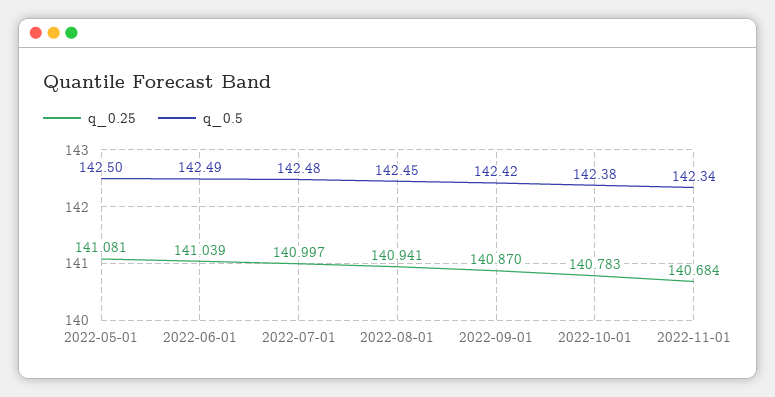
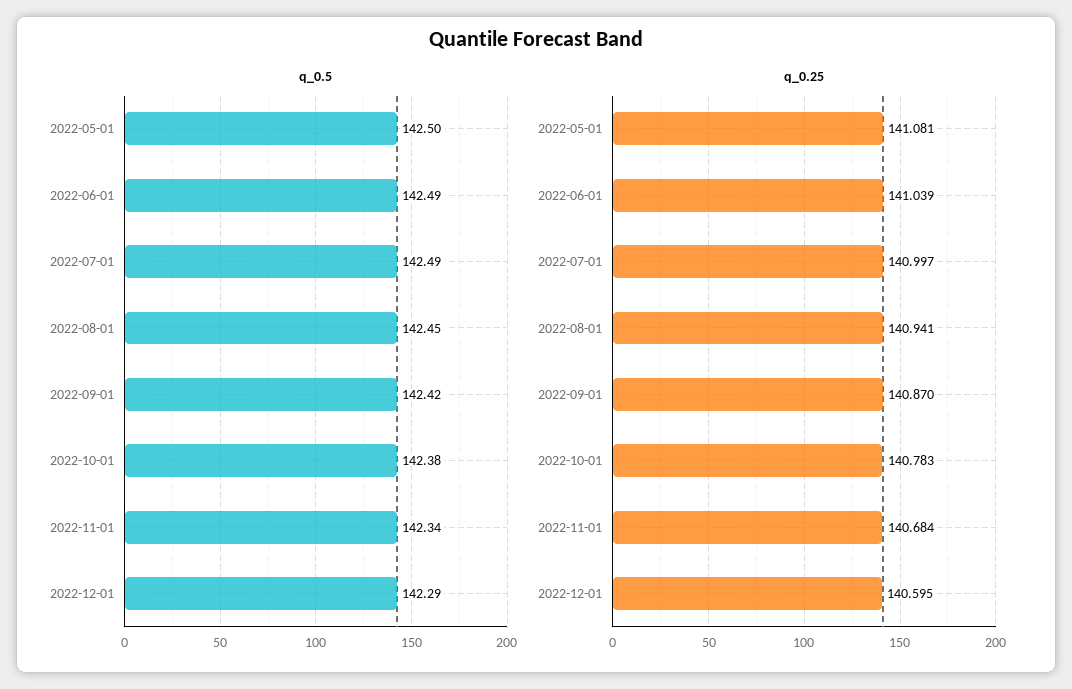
q_0.5, 2022-07-01: 142.48 -> 142.49
q_0.5, 2022-12-01: none -> 142.29
q_0.25, 2022-12-01: none -> 140.595

